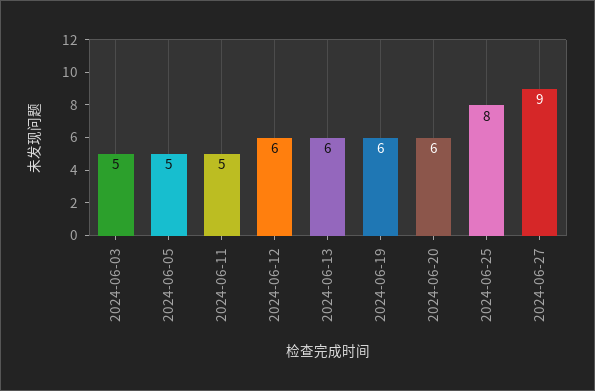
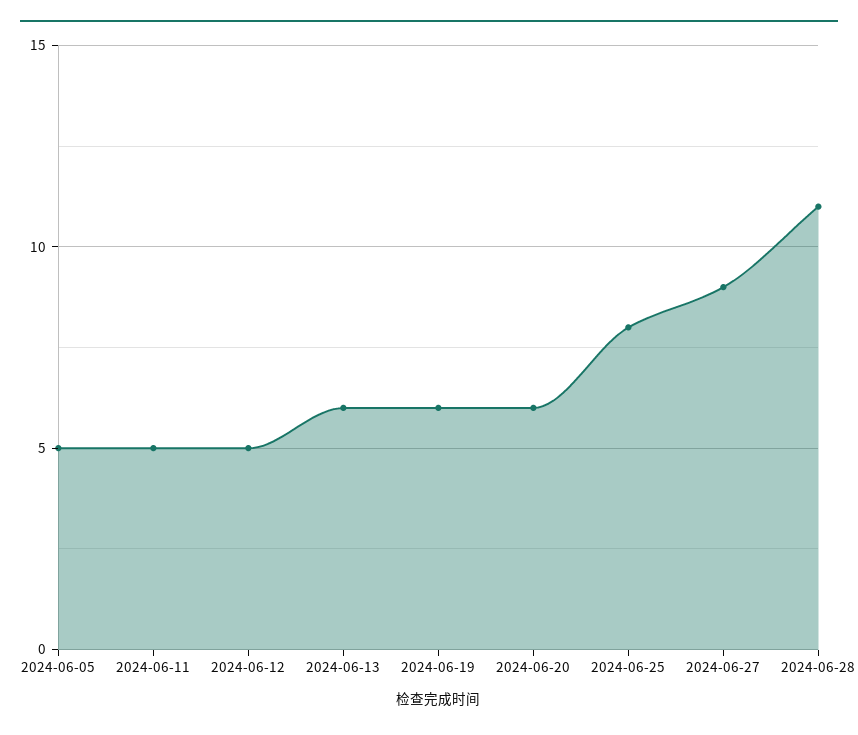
2024-06-03: 5 -> none
2024-06-12: 6 -> 5
2024-06-28: none -> 11

